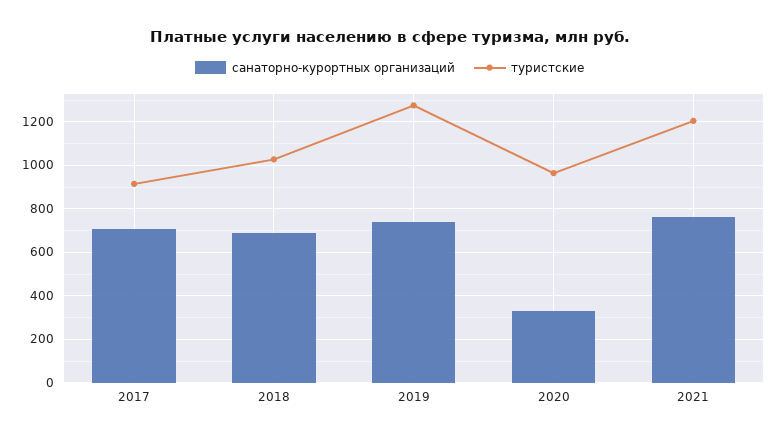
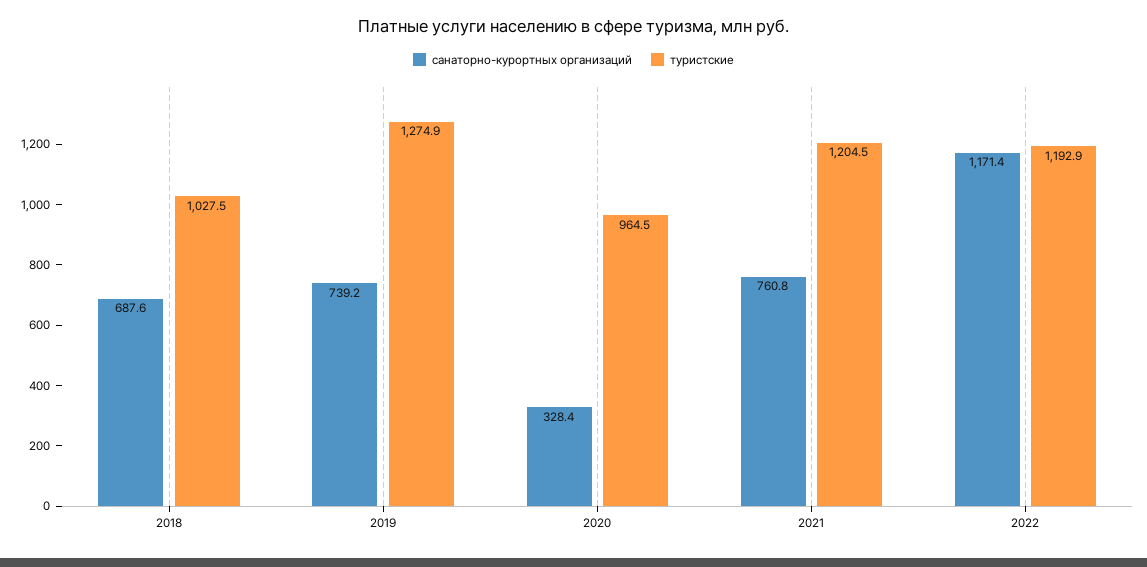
санаторно-курортных организаций, 2017: 700 -> none
туристские, 2017: 900 -> none
санаторно-курортных организаций, 2022: none -> 1171.4
туристские, 2022: none -> 1192.9

